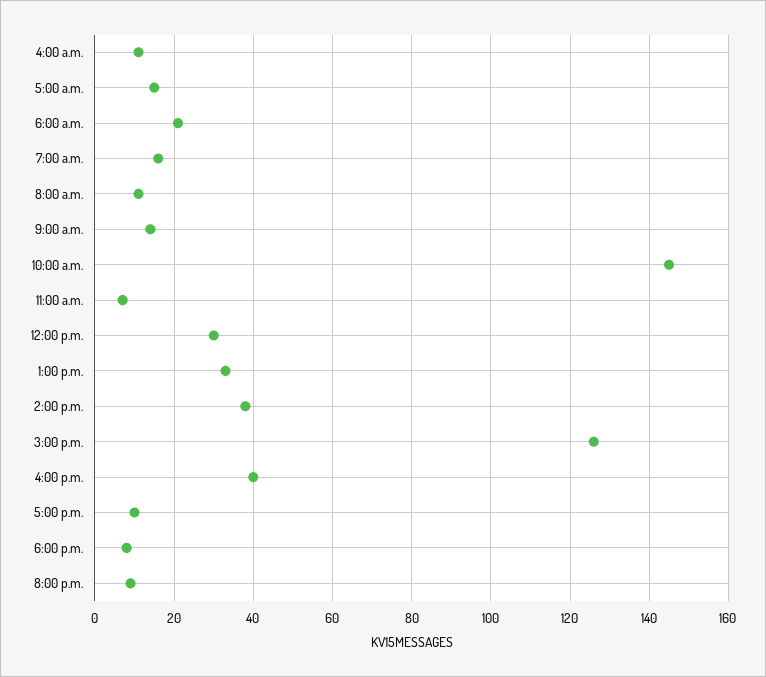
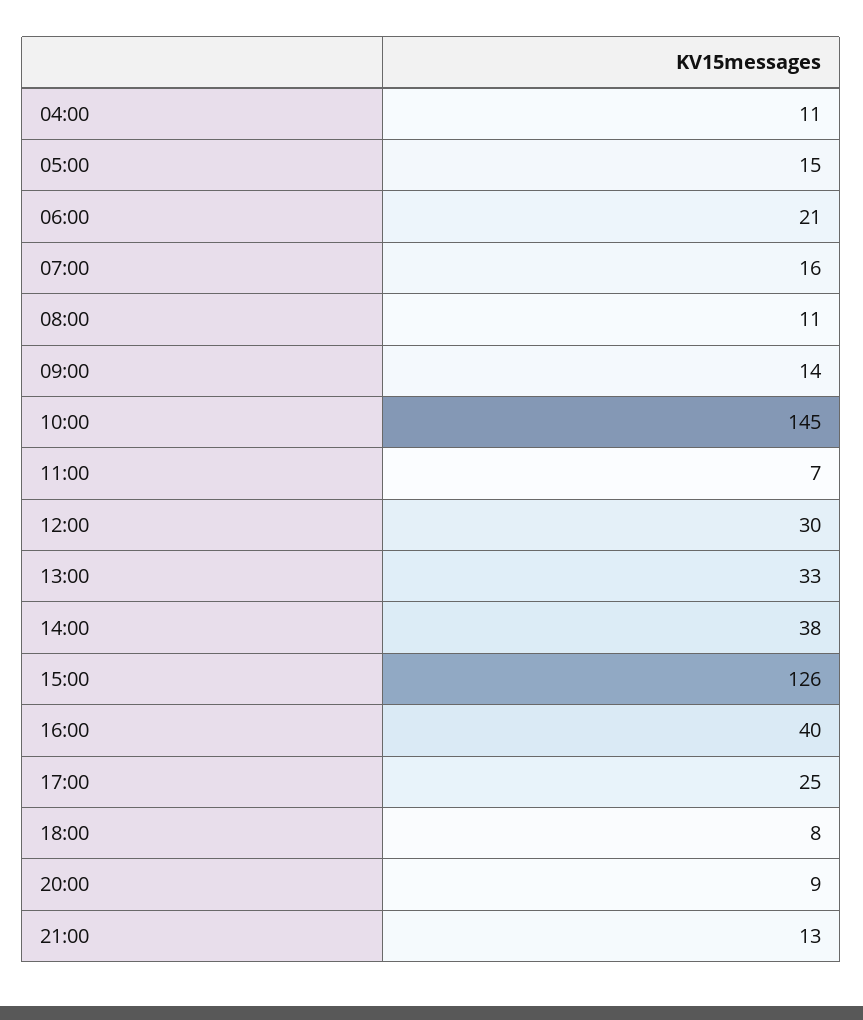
5:00 p.m.: 10 -> 25
21:00: none -> 13

